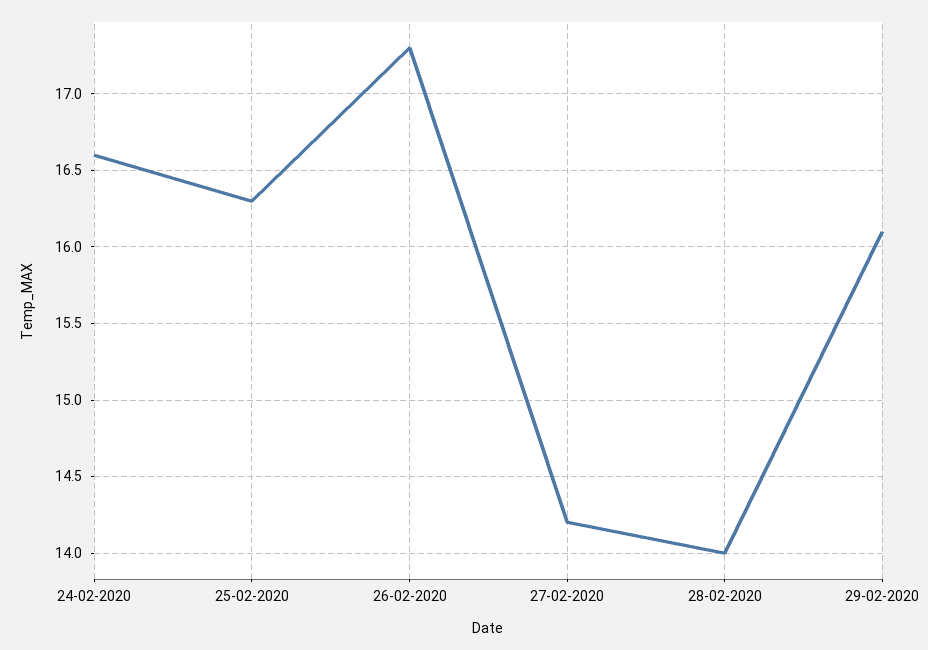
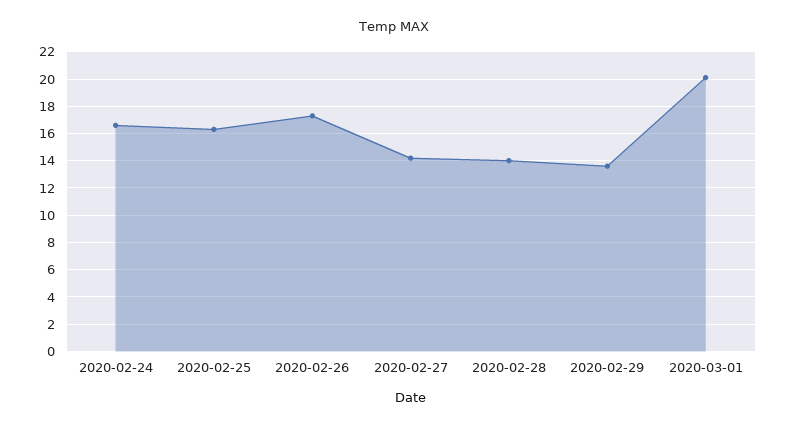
29-02-2020: 16.1 -> 13.5
2020-03-01: none -> 20

